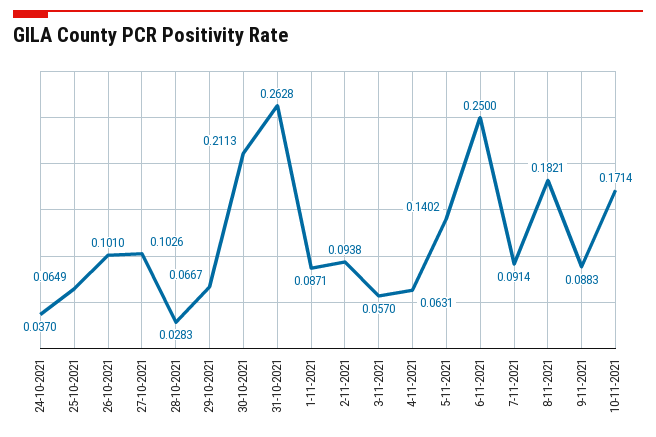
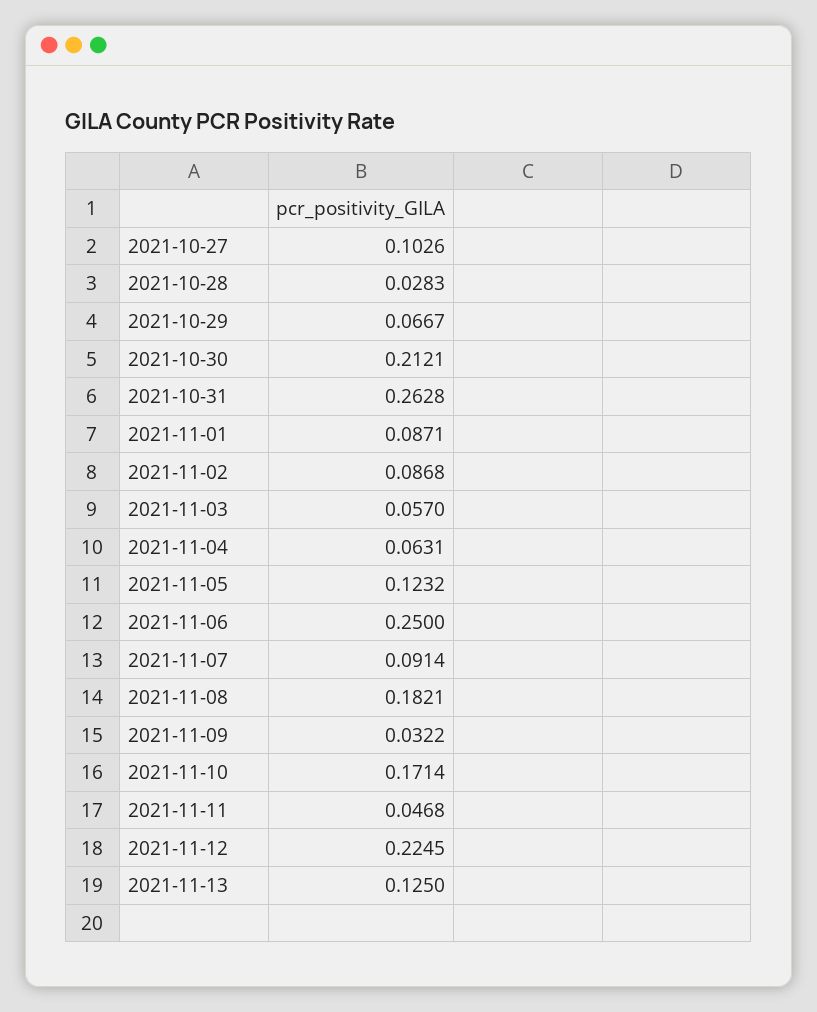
24-10-2021: 0.037 -> none
25-10-2021: 0.0649 -> none
26-10-2021: 0.101 -> none
30-10-2021: 0.2113 -> 0.2121
2-11-2021: 0.0938 -> 0.0868
5-11-2021: 0.1402 -> 0.1232
9-11-2021: 0.0883 -> 0.0322
2021-11-11: none -> 0.0468
2021-11-12: none -> 0.2245
2021-11-13: none -> 0.125

